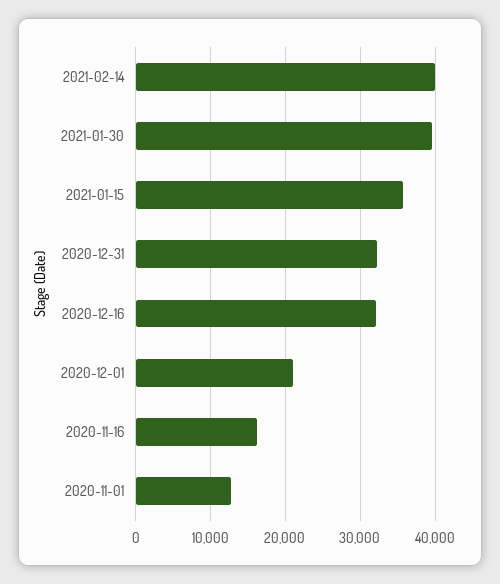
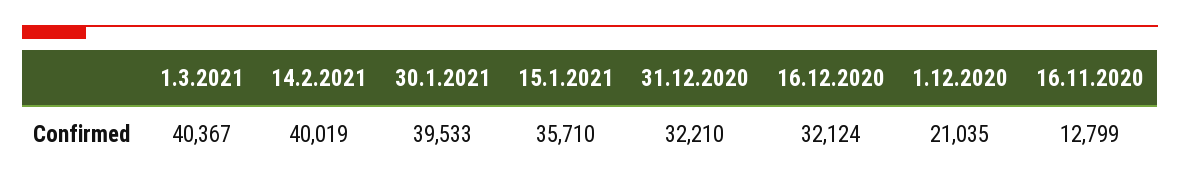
2020-11-16: 16000 -> 12799
2020-11-01: 13000 -> none
1.3.2021: none -> 40367

